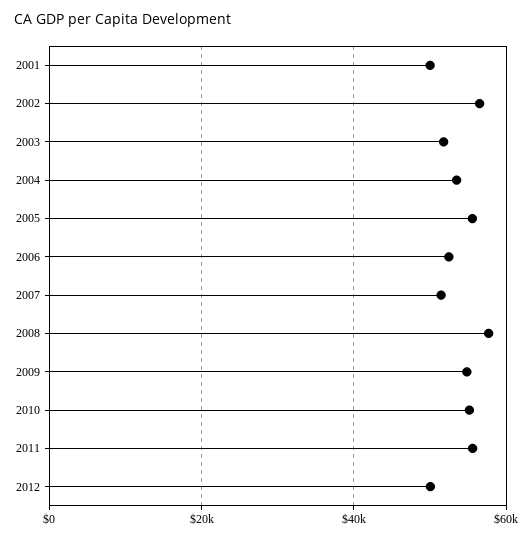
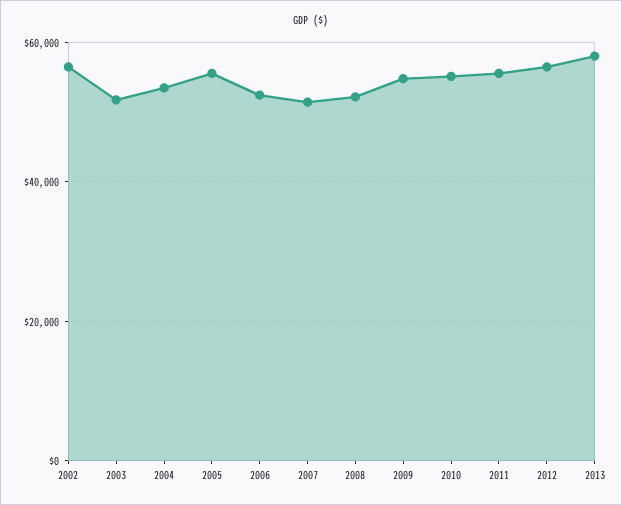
2001: 50000 -> none
2008: 58000 -> 52000
2012: 50000 -> 56000
2013: none -> 58000

